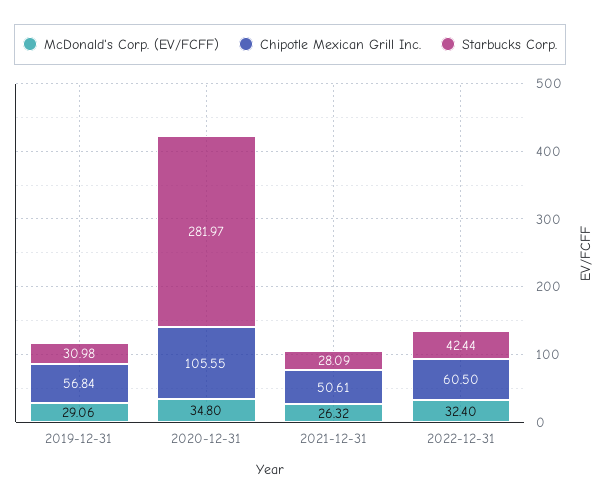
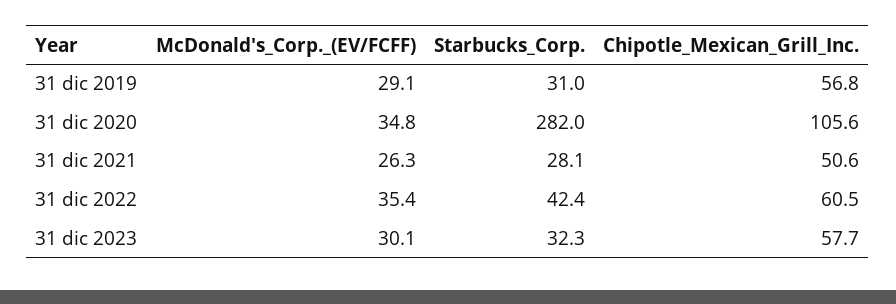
McDonald's Corp. (EV/FCFF), 2022-12-31: 32.4 -> 35.4
McDonald's Corp. (EV/FCFF), 31 dic 2023: none -> 30.1
Starbucks Corp., 31 dic 2023: none -> 32.3
Chipotle Mexican Grill Inc., 31 dic 2023: none -> 57.7

